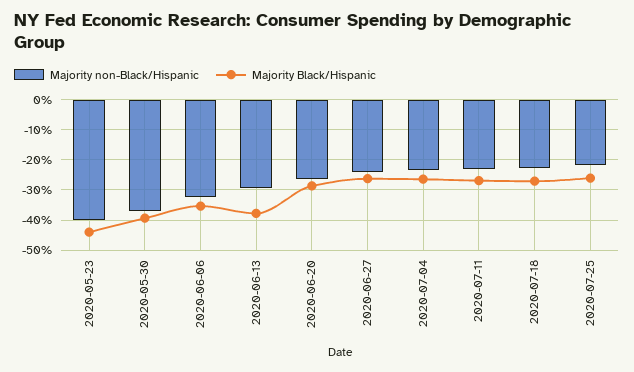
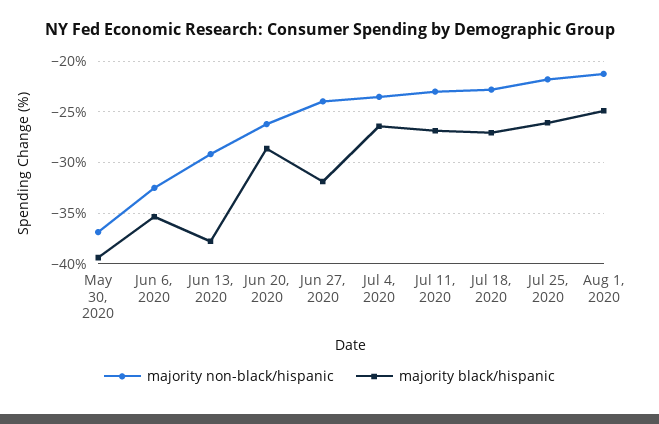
Majority non-Black/Hispanic, 2020-05-23: -40 -> none
Majority Black/Hispanic, 2020-05-23: -44 -> none
Majority Black/Hispanic, 2020-06-27: -26 -> -32
Majority non-Black/Hispanic, Aug 1, 2020: none -> -21
Majority Black/Hispanic, Aug 1, 2020: none -> -25

